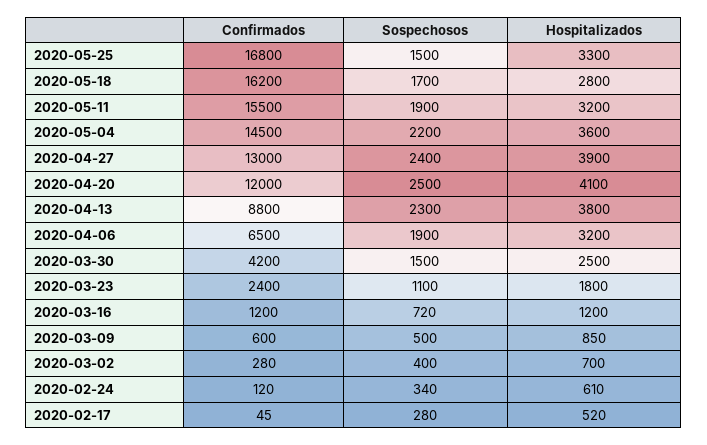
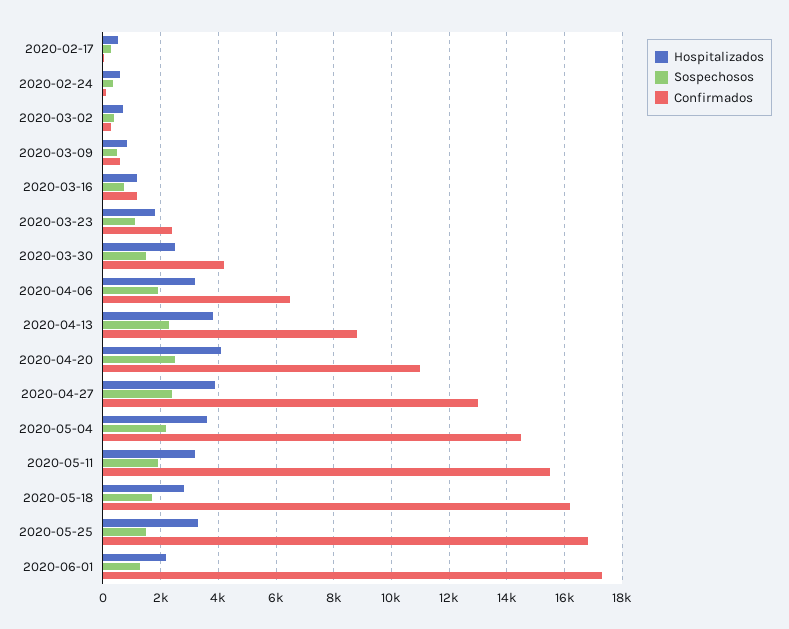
Confirmados, 2020-04-20: 12000 -> 11000
Hospitalizados, 2020-06-01: none -> 2250
Sospechosos, 2020-06-01: none -> 1250
Confirmados, 2020-06-01: none -> 17250

